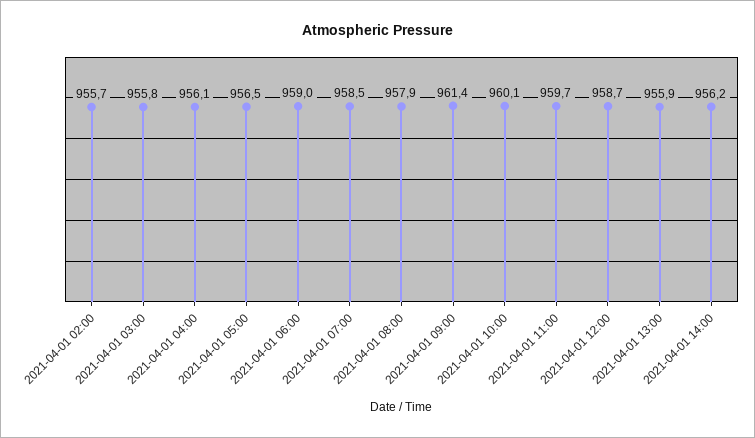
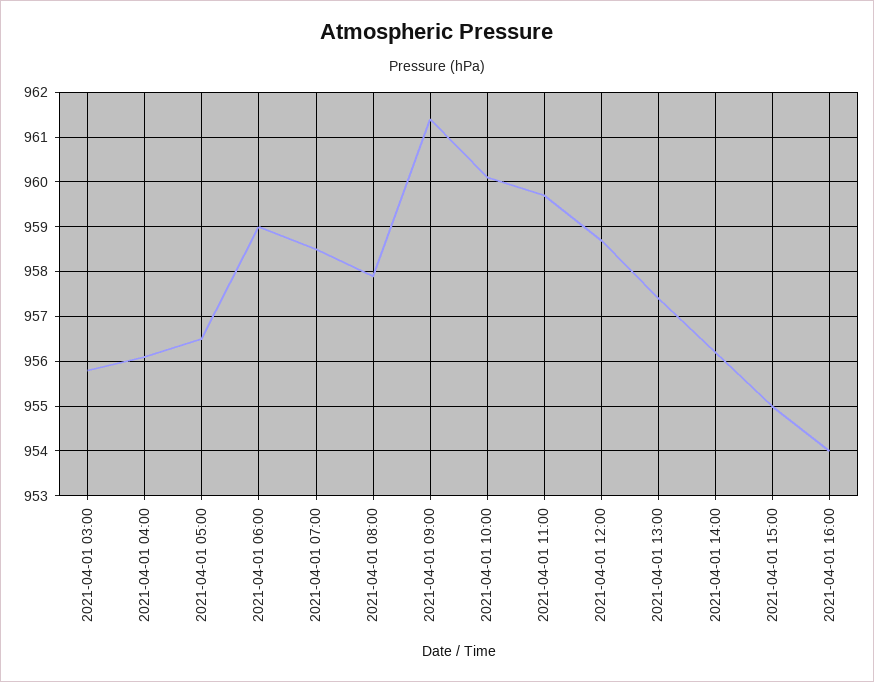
2021-04-01 02:00: 955.7 -> none
2021-04-01 13:00: 955.9 -> 957.5
2021-04-01 15:00: none -> 955
2021-04-01 16:00: none -> 954

